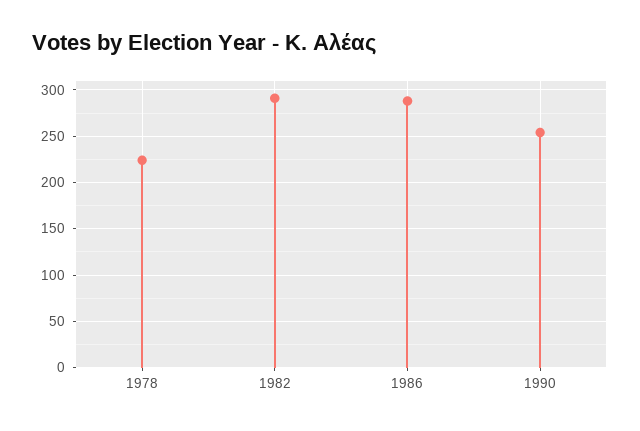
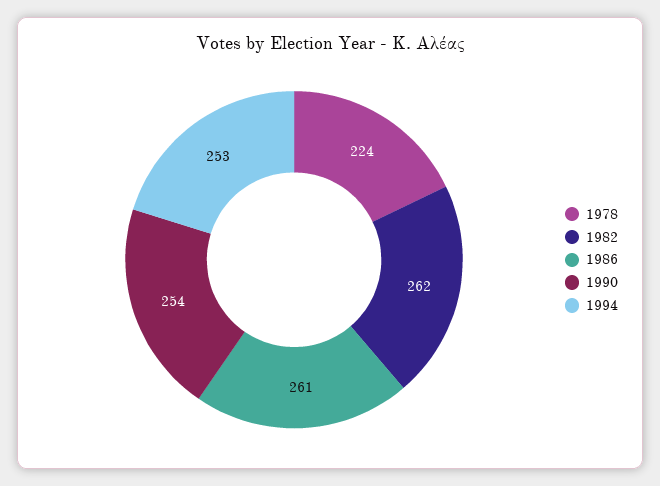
1982: 290 -> 262
1986: 290 -> 261
1994: none -> 253

